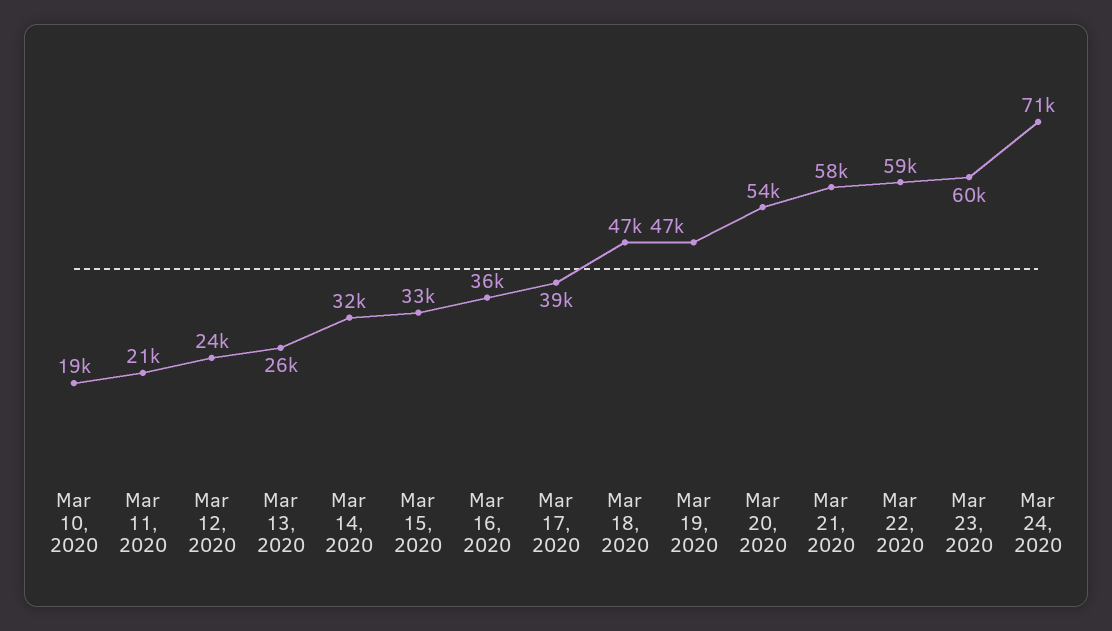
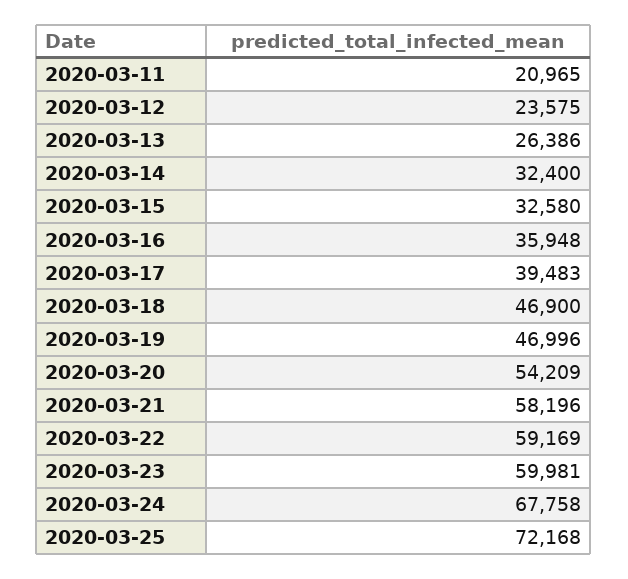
Mar 10, 2020: 19000 -> none
Mar 24, 2020: 71000 -> 67758
2020-03-25: none -> 72168

